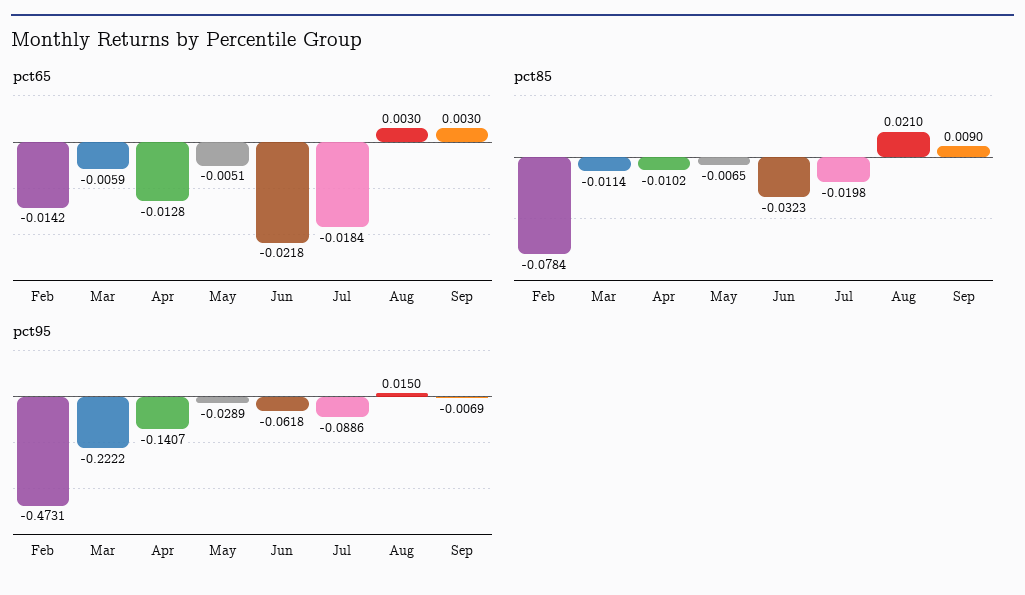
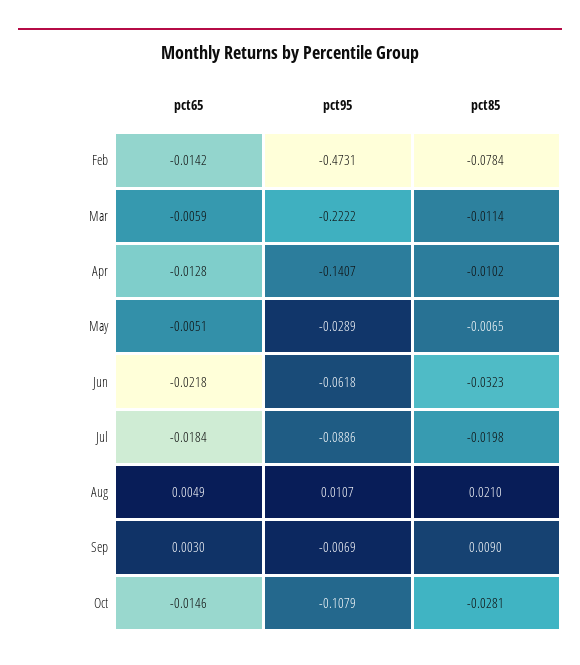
pct65, Aug: 0.003 -> 0.0049
pct95, Aug: 0.015 -> 0.0107
pct65, Oct: none -> -0.0146
pct95, Oct: none -> -0.1079
pct85, Oct: none -> -0.0281

